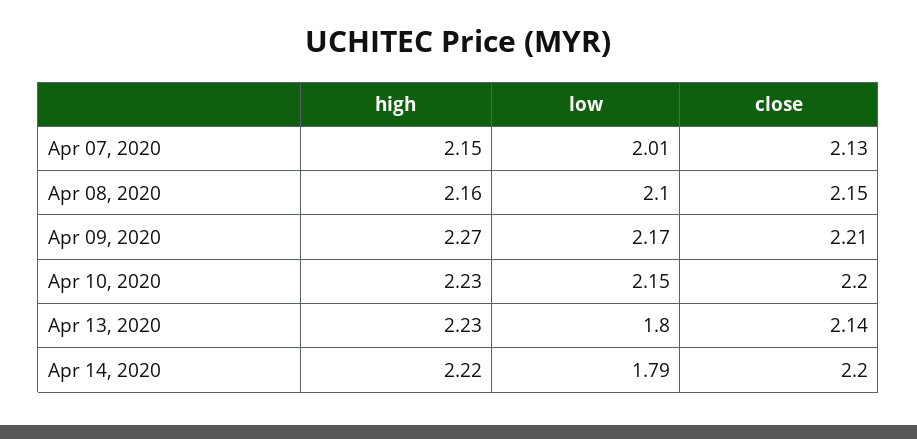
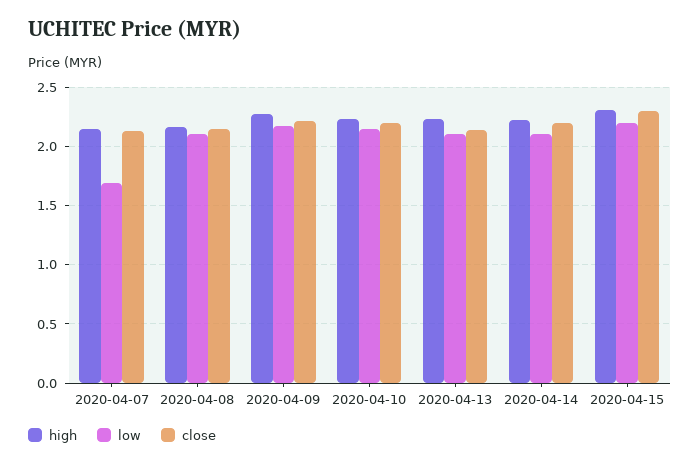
low, Apr 07, 2020: 2.01 -> 1.7
low, Apr 13, 2020: 1.8 -> 2.1
low, Apr 14, 2020: 1.79 -> 2.1
high, 2020-04-15: none -> 2.3
low, 2020-04-15: none -> 2.2
close, 2020-04-15: none -> 2.3

